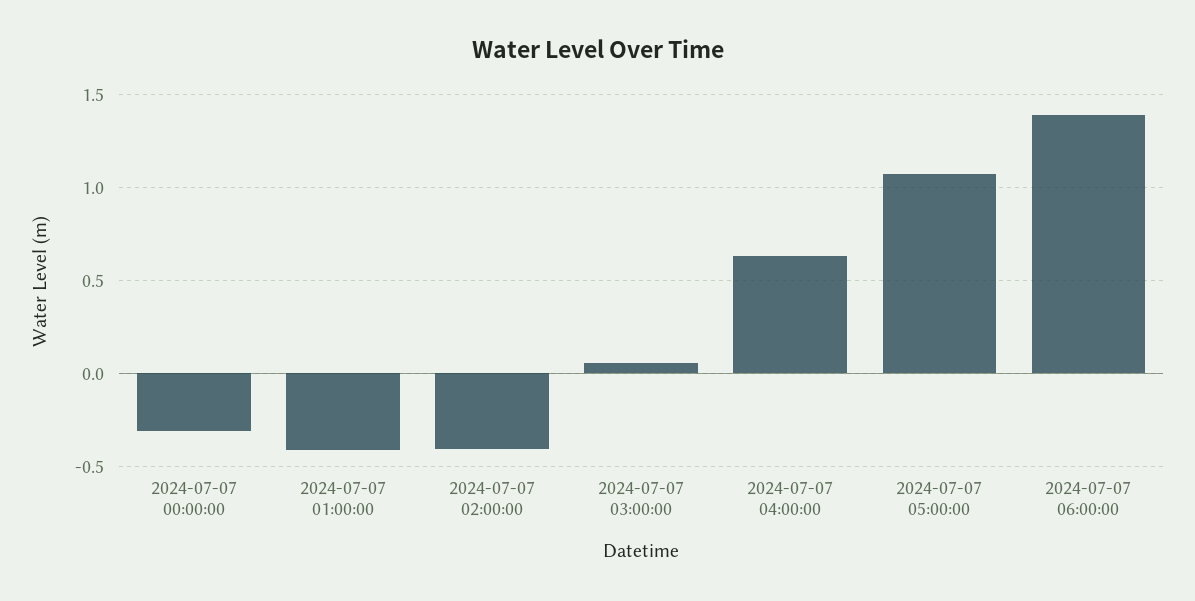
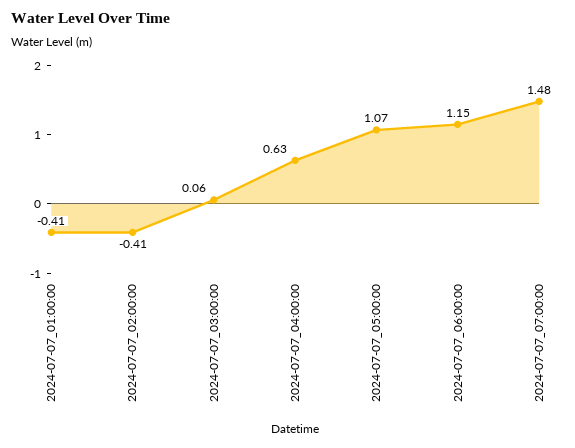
2024-07-07 00:00:00: -0.3 -> none
2024-07-07 06:00:00: 1.4 -> 1.15
2024-07-07_07:00:00: none -> 1.48

